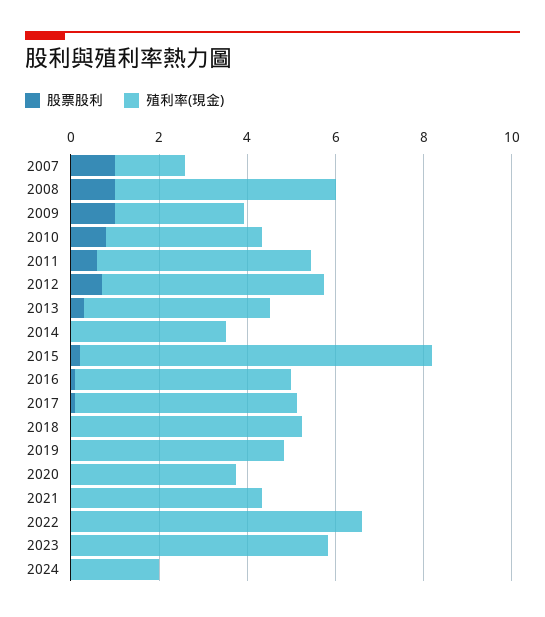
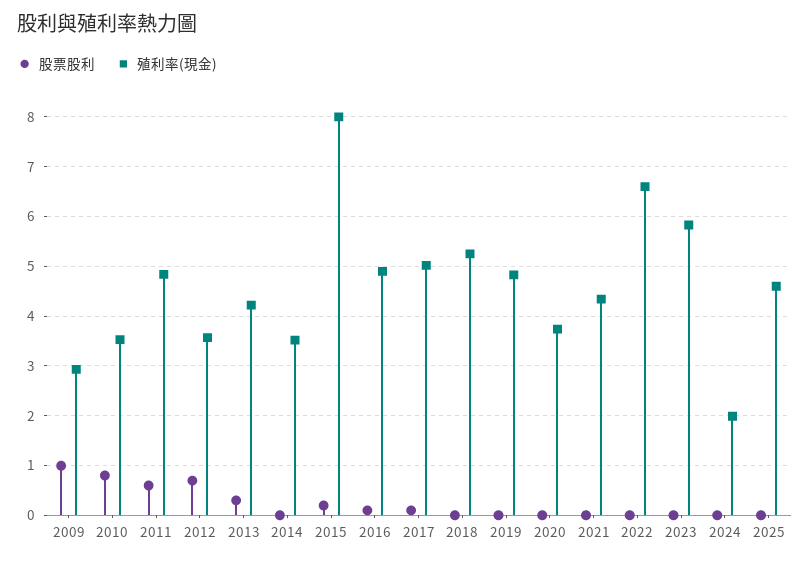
股票股利, 2007: 1 -> none
殖利率(現金), 2007: 1.5 -> none
股票股利, 2008: 1 -> none
殖利率(現金), 2008: 5 -> none
殖利率(現金), 2012: 5 -> 3.6
股票股利, 2025: none -> 0
殖利率(現金), 2025: none -> 4.6

